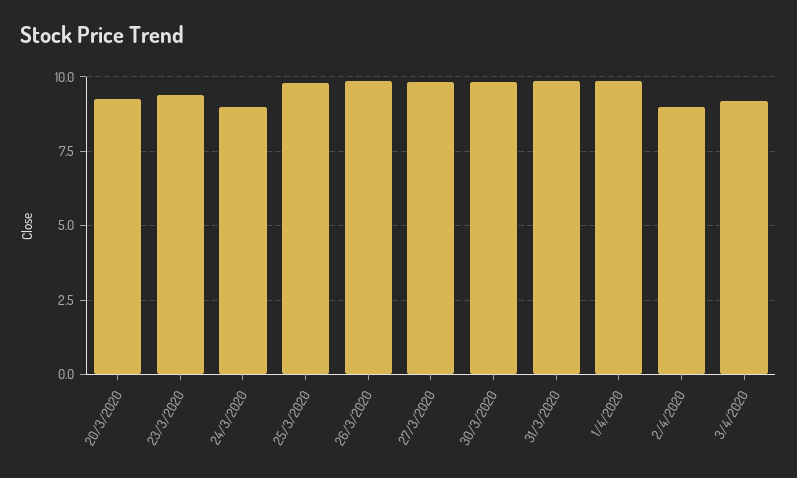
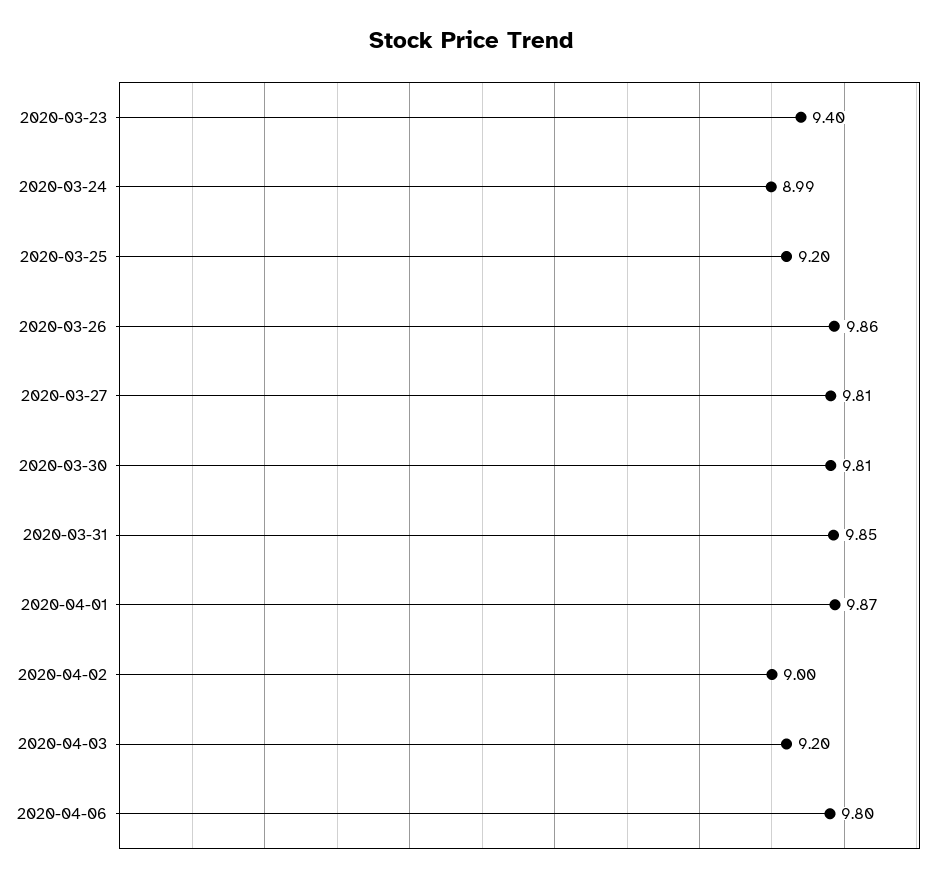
20/3/2020: 9.25 -> none
25/3/2020: 9.75 -> 9.2
2020-04-06: none -> 9.8

